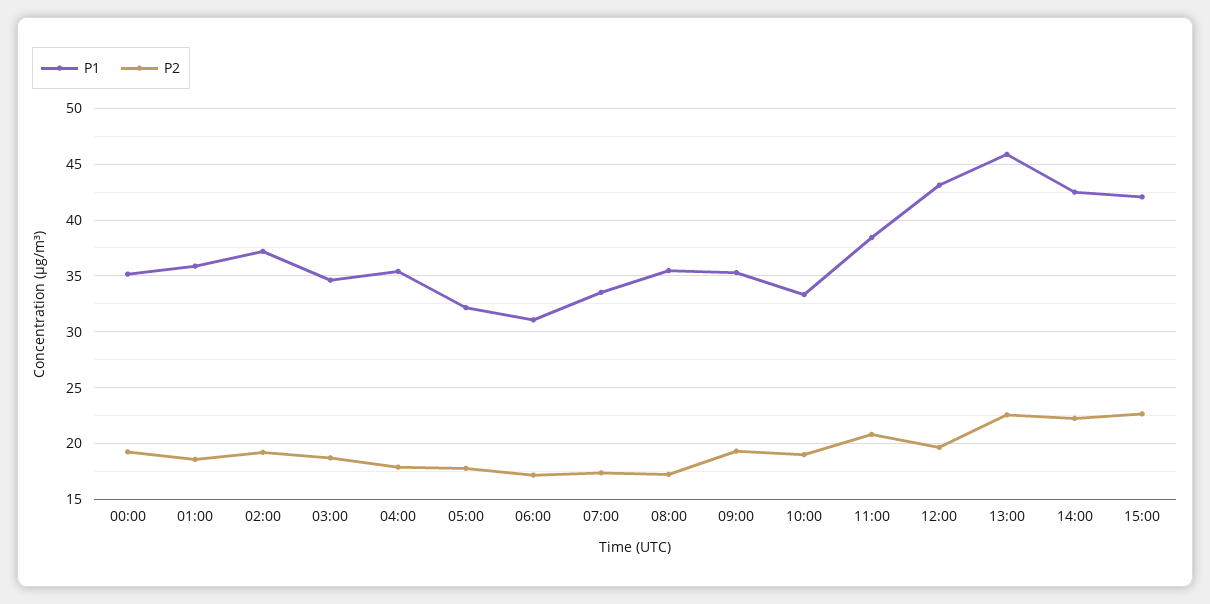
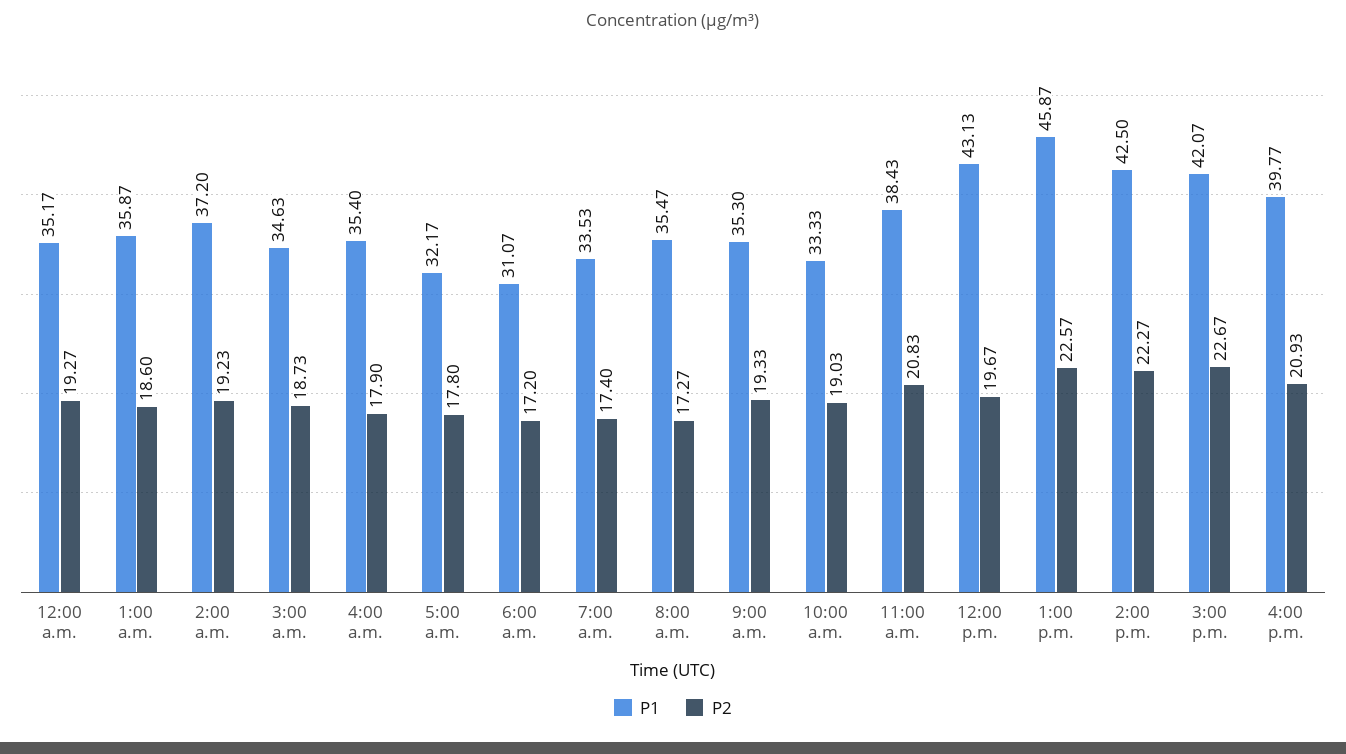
P1, 4:00 p.m.: none -> 39.77
P2, 4:00 p.m.: none -> 20.93

